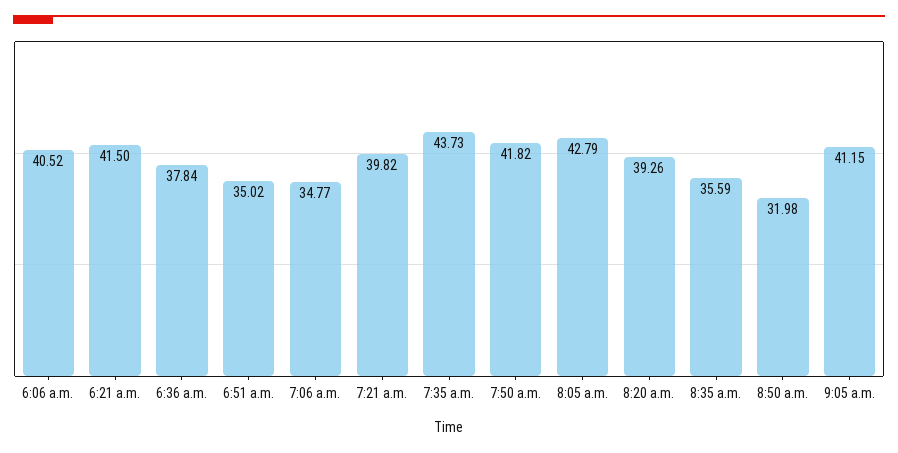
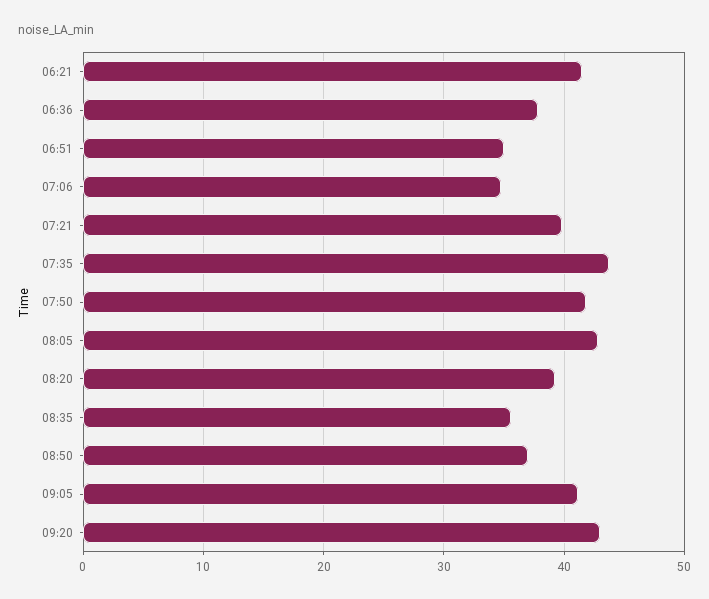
6:06 a.m.: 40.52 -> none
8:50 a.m.: 31.98 -> 37
09:20: none -> 43

